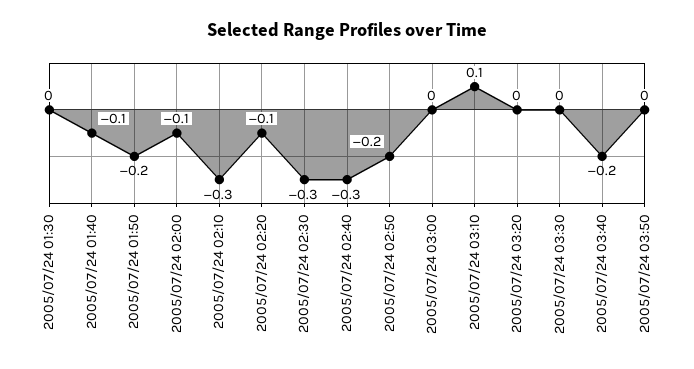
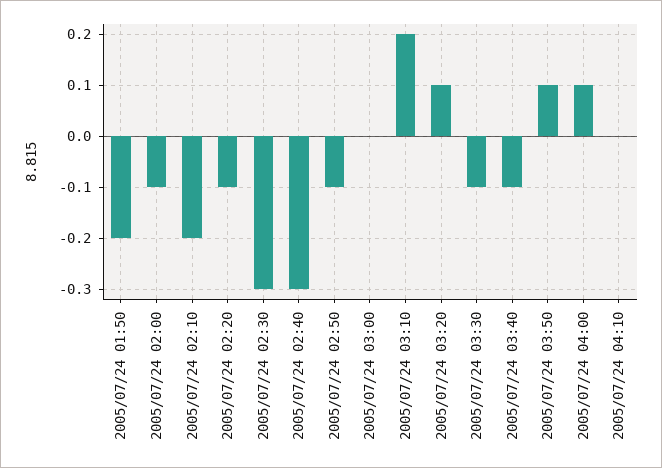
2005/07/24 01:30: 0 -> none
2005/07/24 01:40: -0.1 -> none
2005/07/24 02:10: -0.3 -> -0.2
2005/07/24 02:50: -0.2 -> -0.1
2005/07/24 03:10: 0.1 -> 0.2
2005/07/24 03:20: 0 -> 0.1
2005/07/24 03:30: 0 -> -0.1
2005/07/24 03:40: -0.2 -> -0.1
2005/07/24 03:50: 0 -> 0.1
2005/07/24 04:00: none -> 0.1
2005/07/24 04:10: none -> 0

